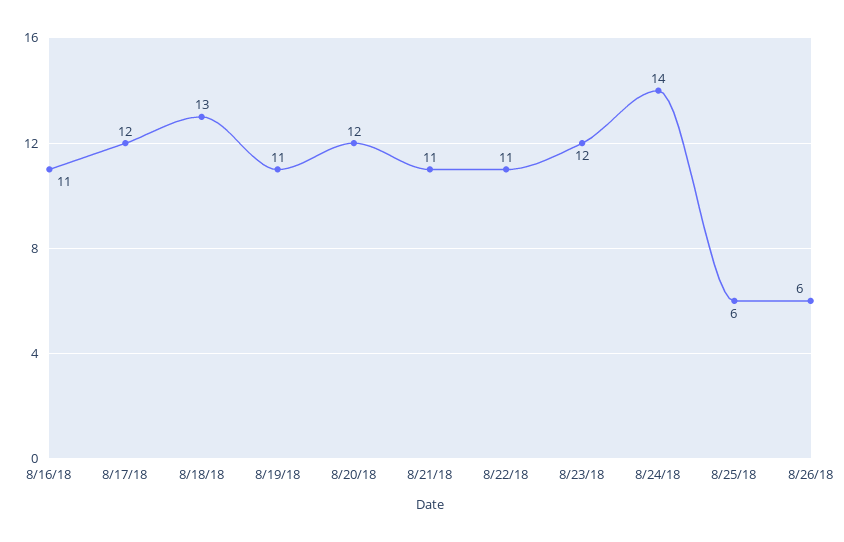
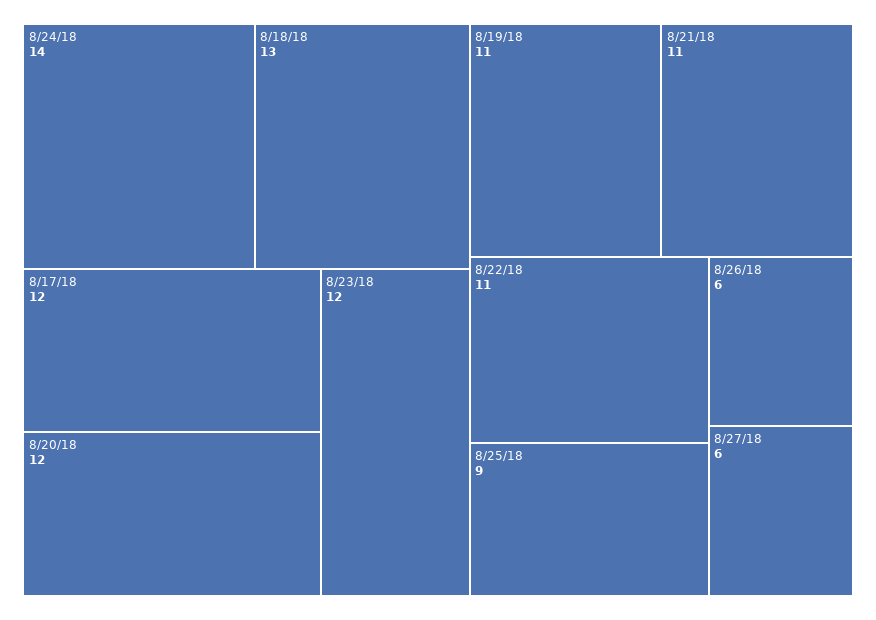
8/16/18: 11 -> none
8/25/18: 6 -> 9
8/27/18: none -> 6

